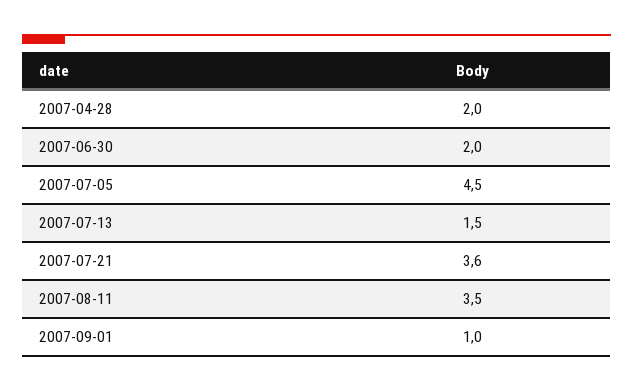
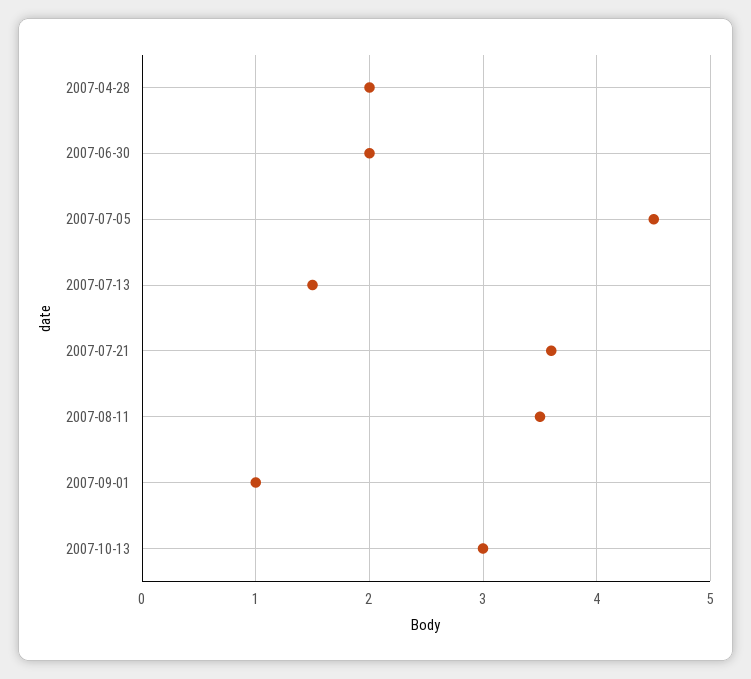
2007-10-13: none -> 3

